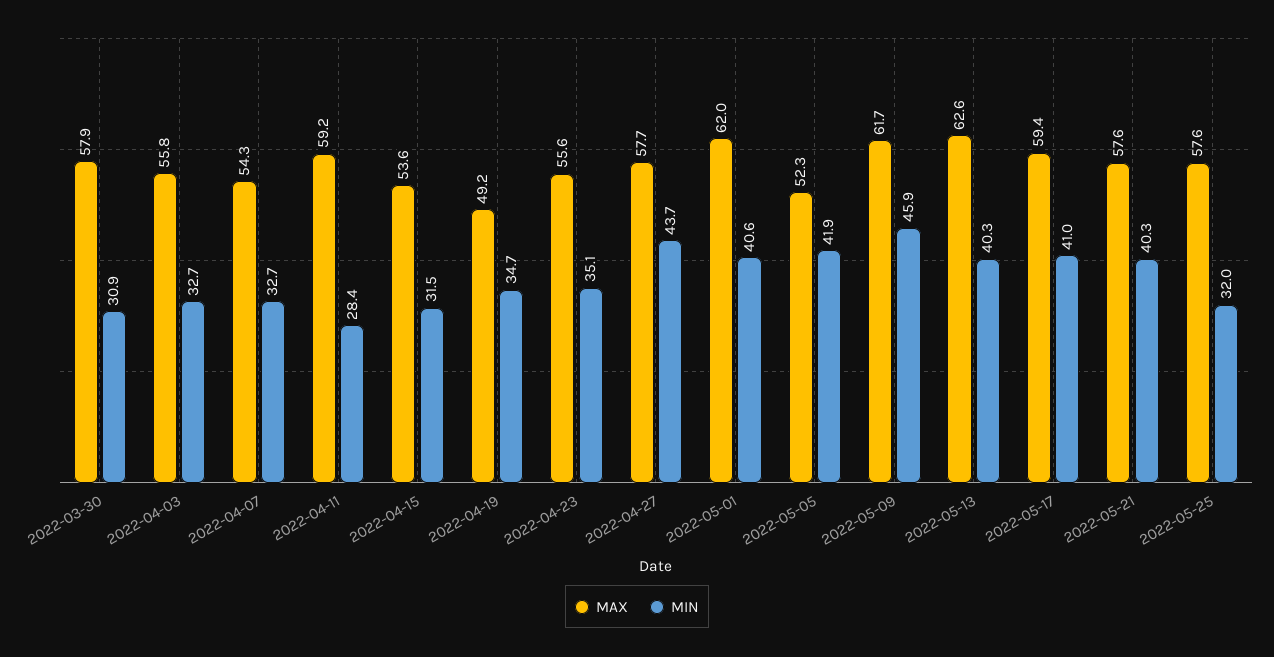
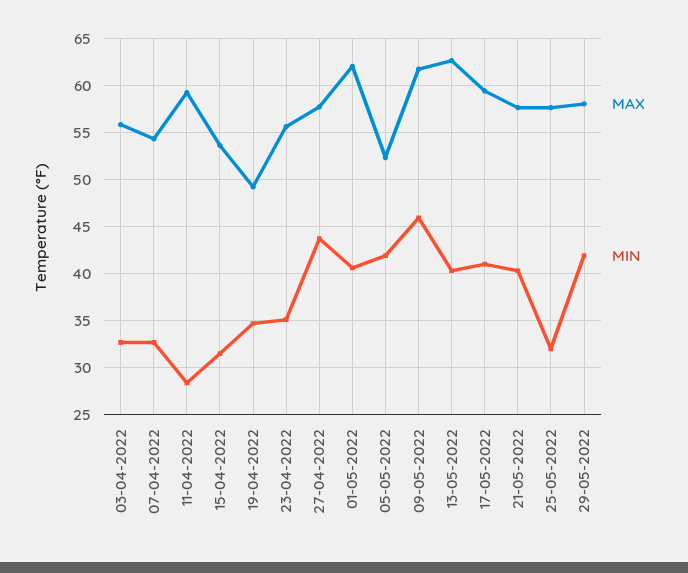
MAX, 2022-03-30: 57.9 -> none
MIN, 2022-03-30: 30.9 -> none
MAX, 29-05-2022: none -> 58
MIN, 29-05-2022: none -> 42

